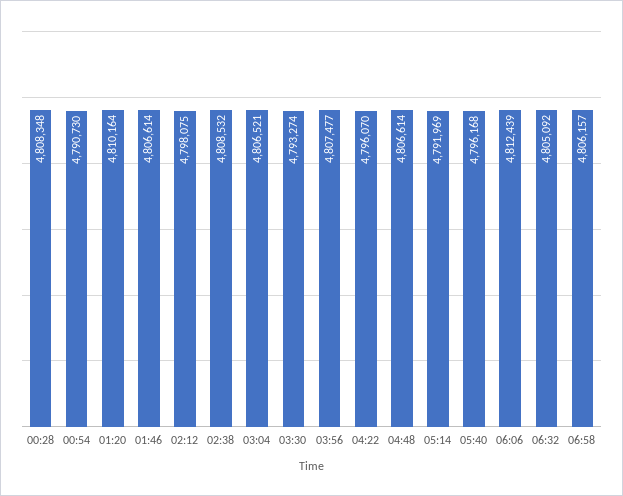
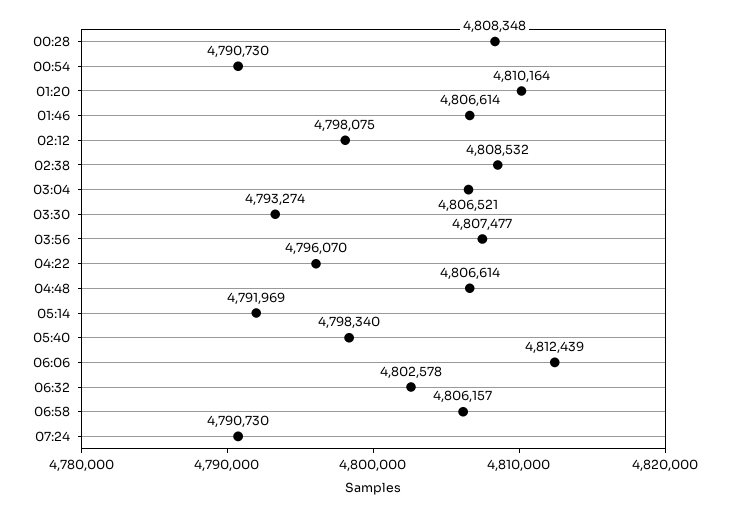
05:40: 4796168 -> 4798340
06:32: 4805092 -> 4802578
07:24: none -> 4790730

